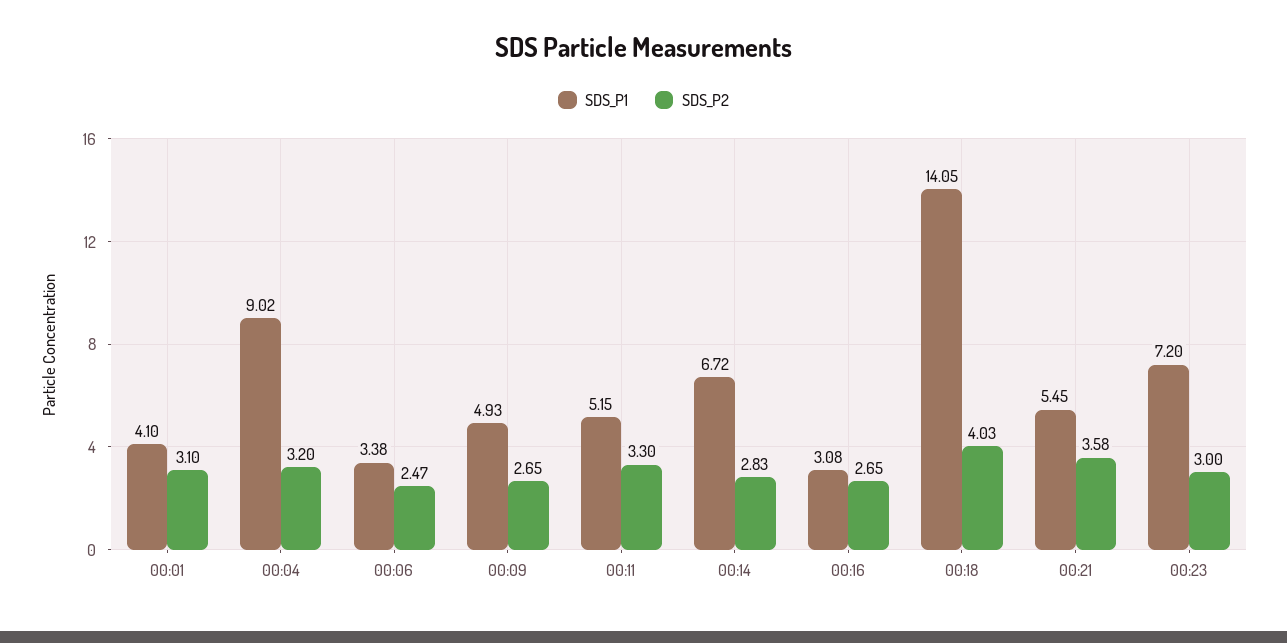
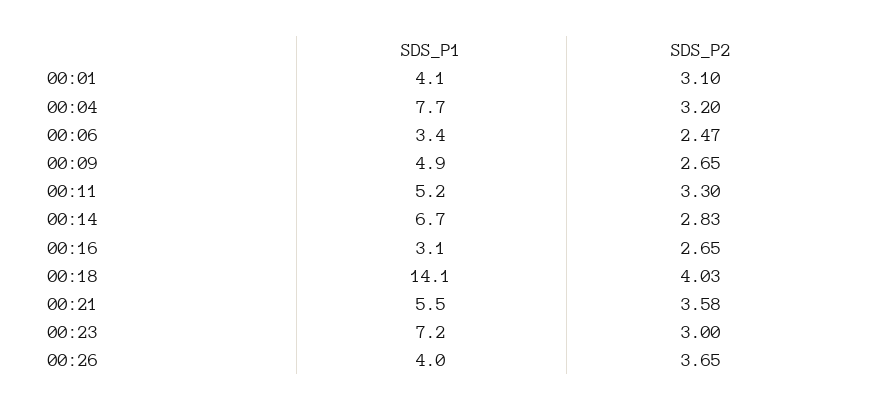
SDS_P1, 00:04: 9.02 -> 7.7
SDS_P1, 00:26: none -> 4
SDS_P2, 00:26: none -> 3.65

